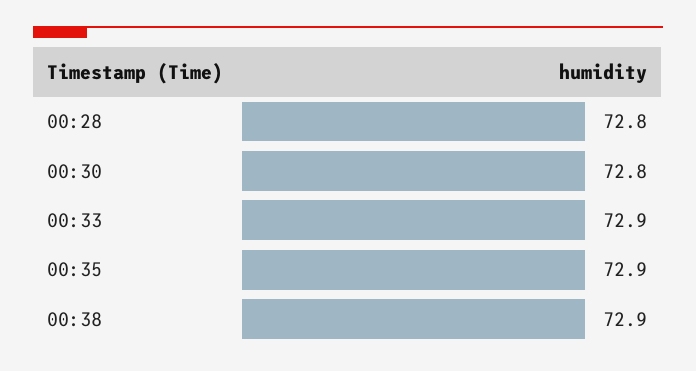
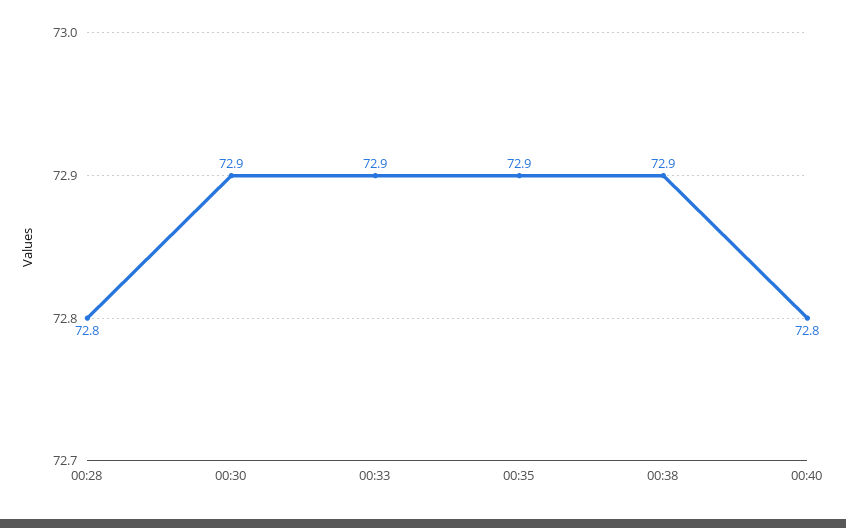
00:30: 72.8 -> 72.9
00:40: none -> 72.8

